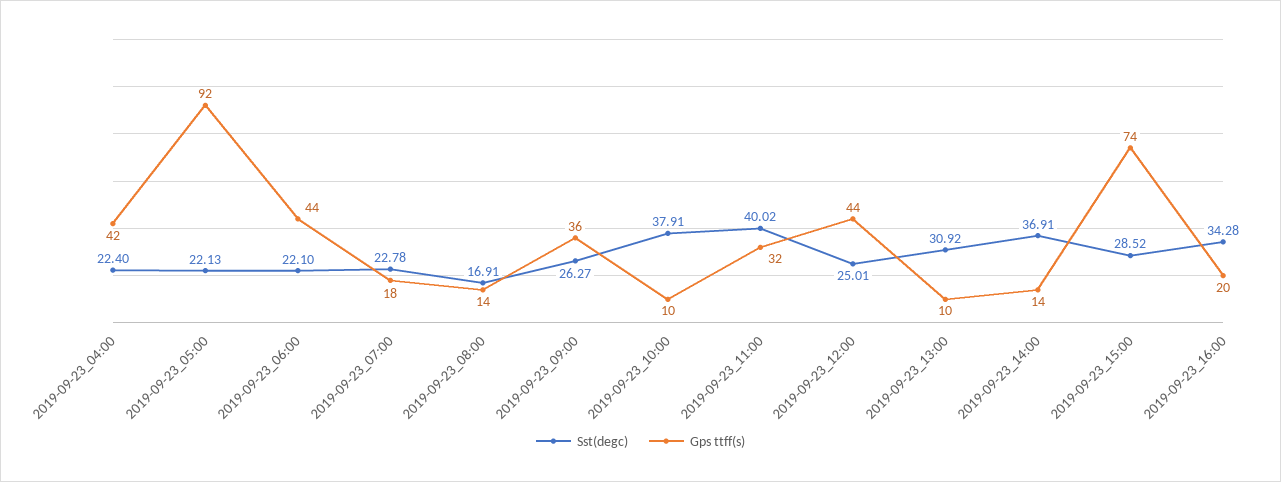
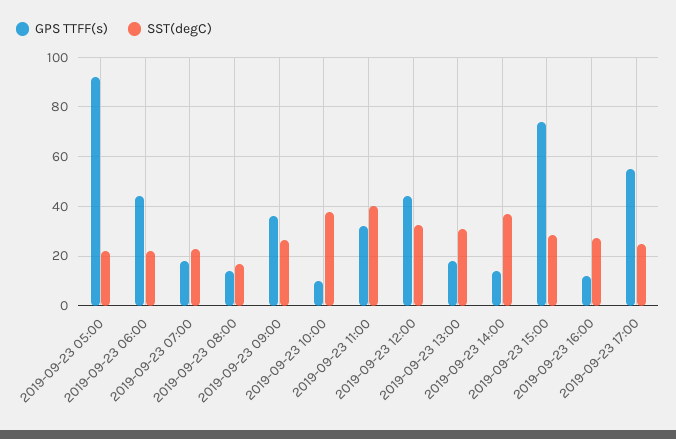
Sst(degc), 2019-09-23_04:00: 22.4 -> none
Gps ttff(s), 2019-09-23_04:00: 42 -> none
Sst(degc), 2019-09-23_12:00: 25.01 -> 32.5
Gps ttff(s), 2019-09-23_13:00: 10 -> 17.5
Sst(degc), 2019-09-23_16:00: 34.28 -> 27.5
Gps ttff(s), 2019-09-23_16:00: 20 -> 12.5
Gps ttff(s), 2019-09-23 17:00: none -> 55
Sst(degc), 2019-09-23 17:00: none -> 25

